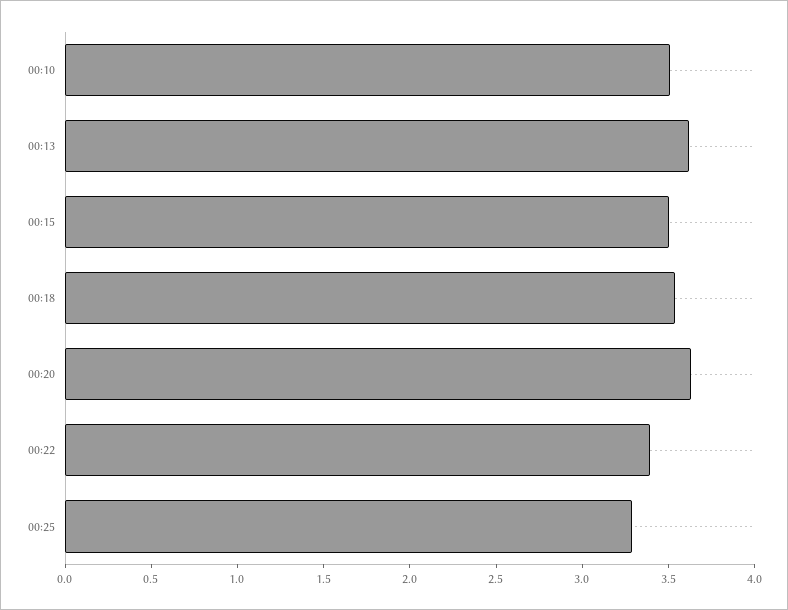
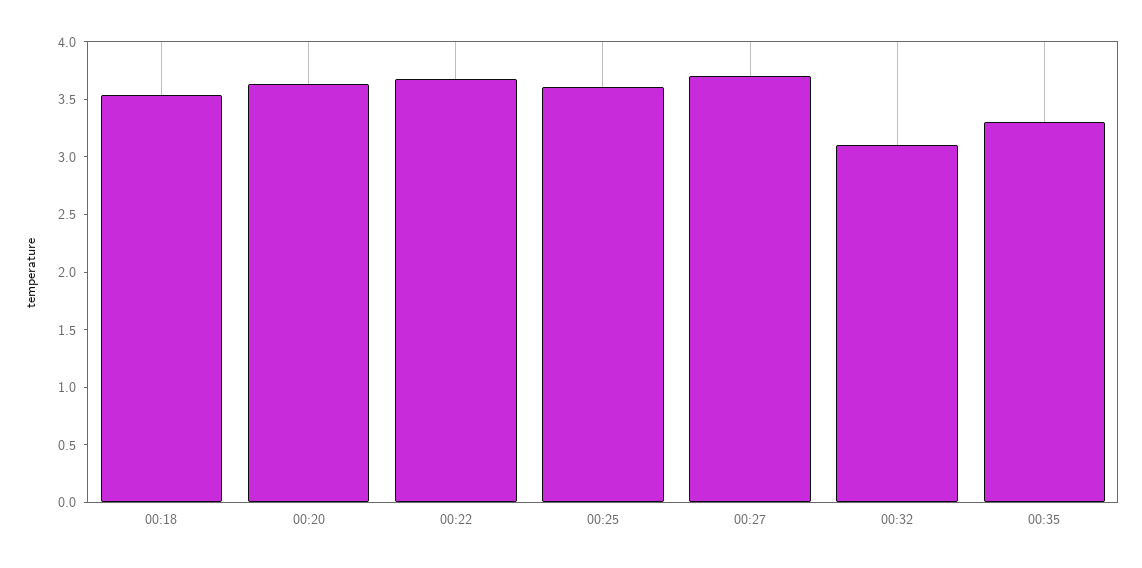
00:10: 3.5 -> none
00:13: 3.6 -> none
00:15: 3.5 -> none
00:22: 3.4 -> 3.7
00:25: 3.3 -> 3.6
00:27: none -> 3.7
00:32: none -> 3.1
00:35: none -> 3.3

